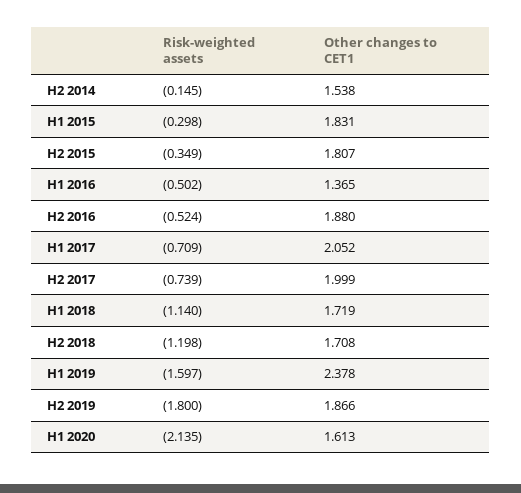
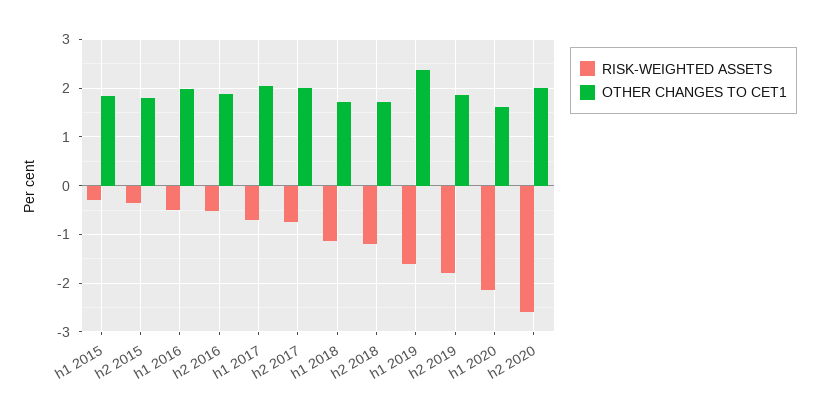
Risk-weighted assets, H2 2014: -0.145 -> none
Other changes to CET1, H2 2014: 1.538 -> none
Other changes to CET1, H1 2016: 1.365 -> 2
Risk-weighted assets, h2 2020: none -> -2.6
Other changes to CET1, h2 2020: none -> 2

